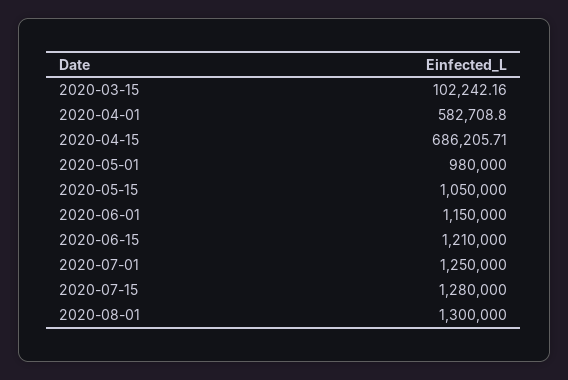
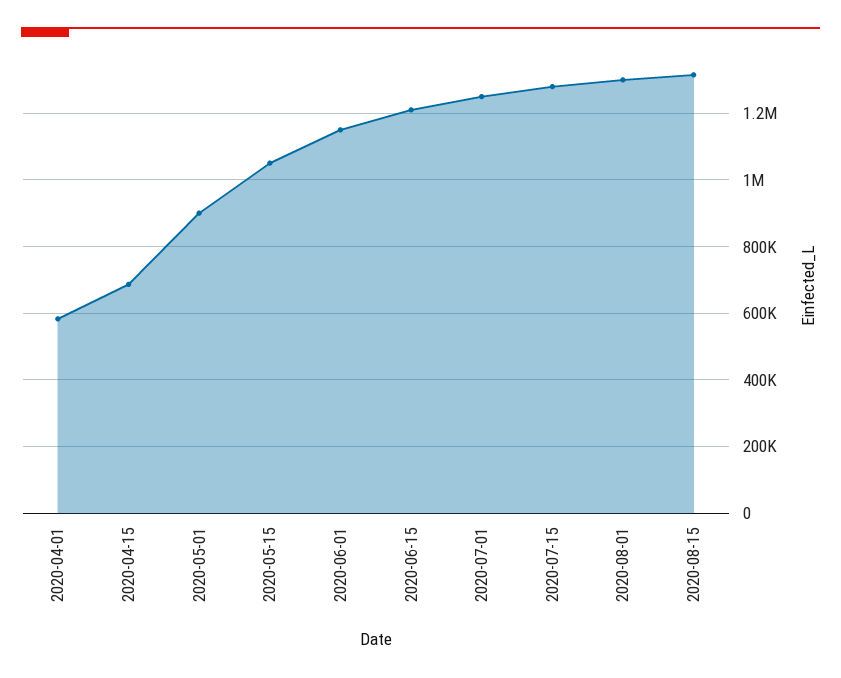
2020-03-15: 102242.16 -> none
2020-05-01: 980000 -> 900000
2020-08-15: none -> 1320000

